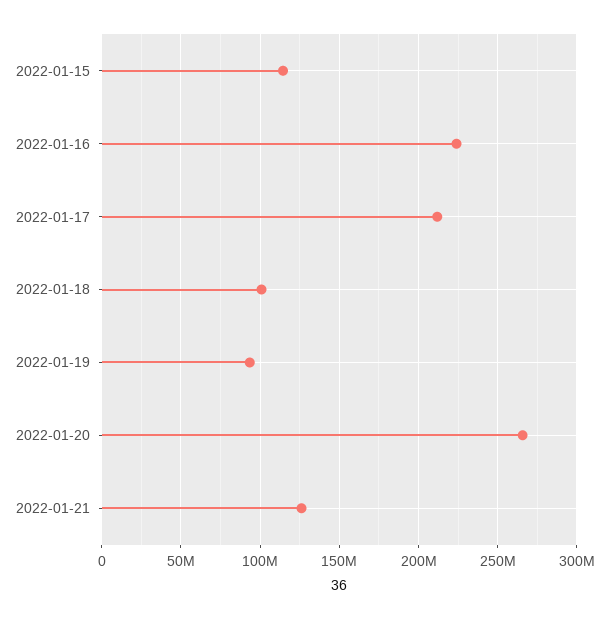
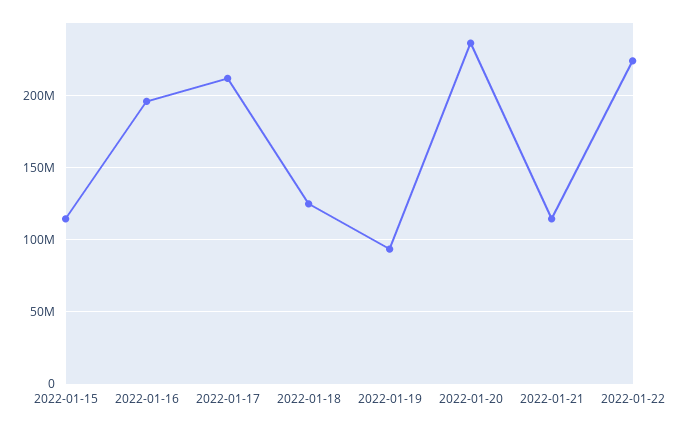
2022-01-16: 225000000 -> 195000000
2022-01-18: 100000000 -> 125000000
2022-01-20: 265000000 -> 235000000
2022-01-21: 125000000 -> 115000000
2022-01-22: none -> 225000000

